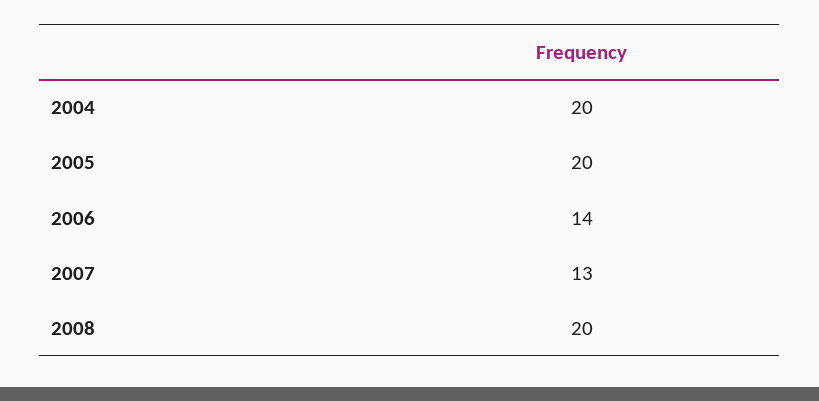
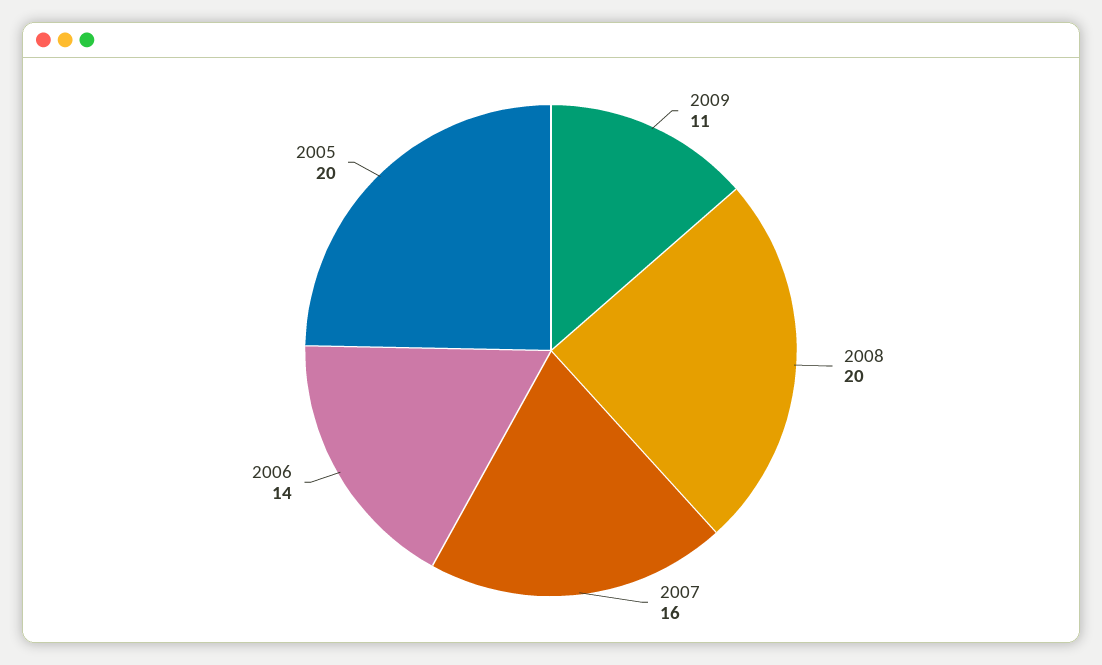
2004: 20 -> none
2007: 13 -> 16
2009: none -> 11

